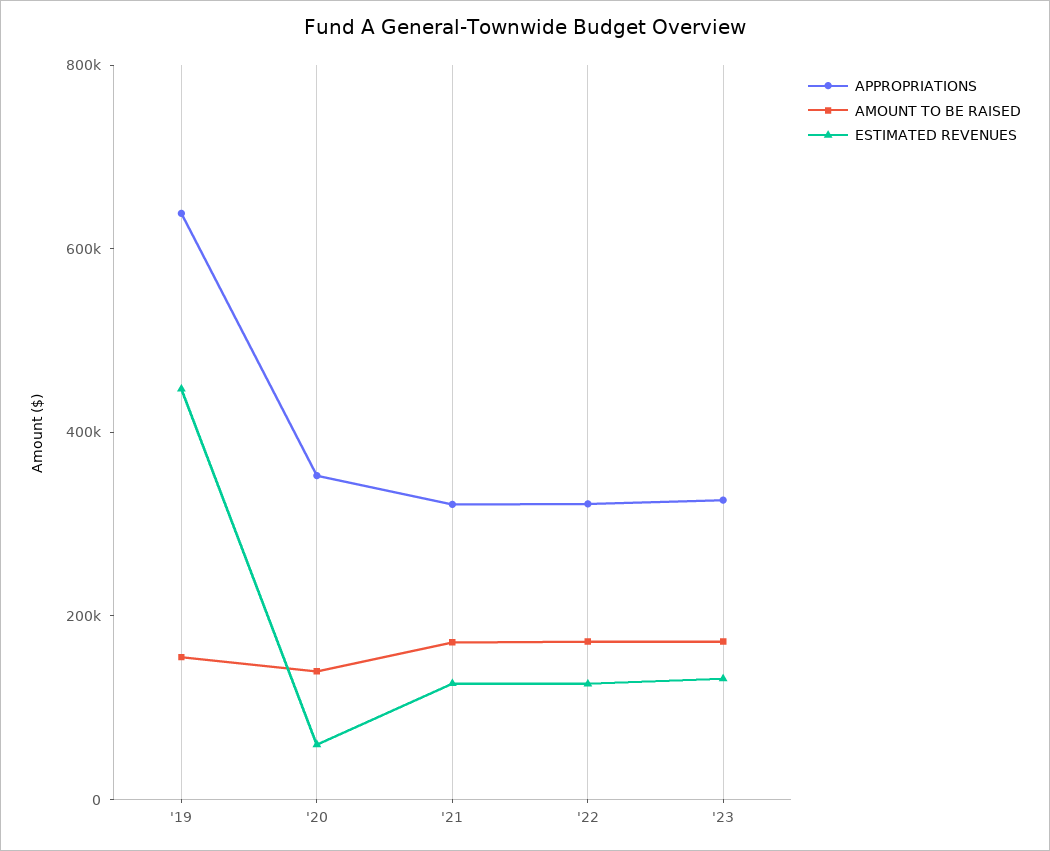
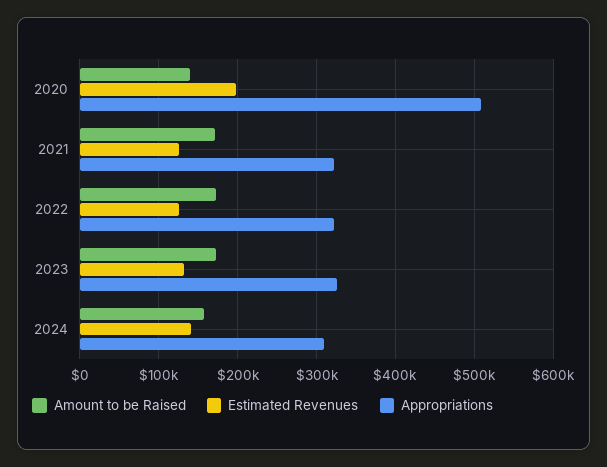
APPROPRIATIONS, '19: 650000 -> none
AMOUNT TO BE RAISED, '19: 150000 -> none
ESTIMATED REVENUES, '19: 450000 -> none
APPROPRIATIONS, '20: 350000 -> 510000
ESTIMATED REVENUES, '20: 50000 -> 200000
AMOUNT TO BE RAISED, 2024: none -> 160000
ESTIMATED REVENUES, 2024: none -> 140000
APPROPRIATIONS, 2024: none -> 310000

